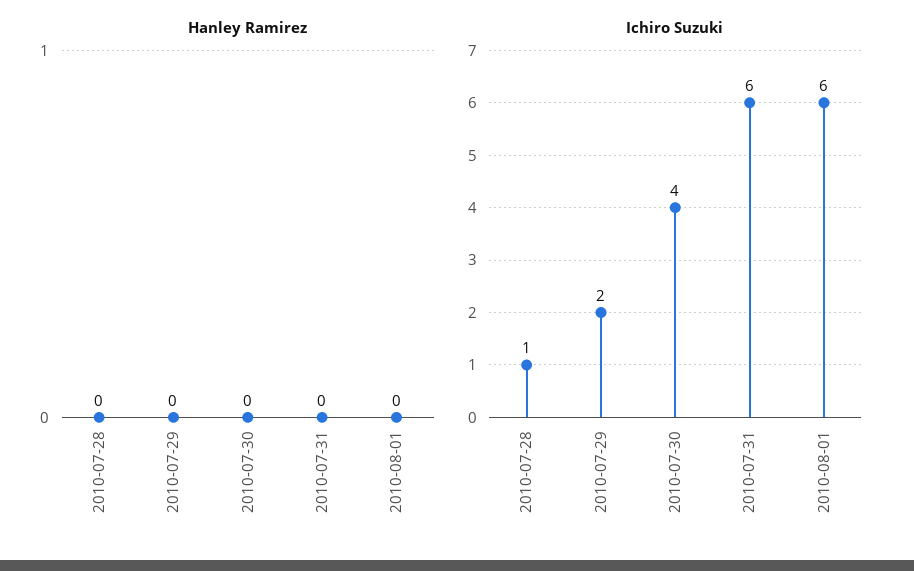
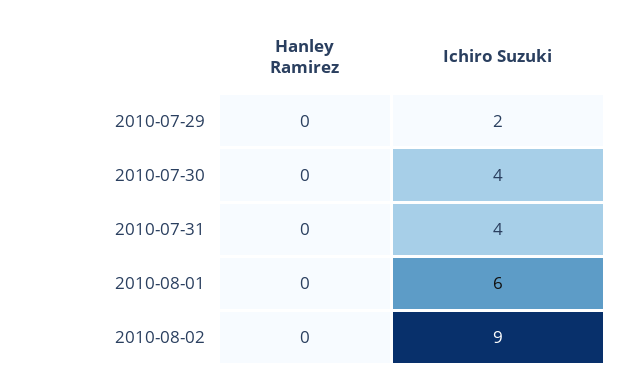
Hanley Ramirez, 2010-07-28: 0 -> none
Ichiro Suzuki, 2010-07-28: 1 -> none
Ichiro Suzuki, 2010-07-31: 6 -> 4
Hanley Ramirez, 2010-08-02: none -> 0
Ichiro Suzuki, 2010-08-02: none -> 9

